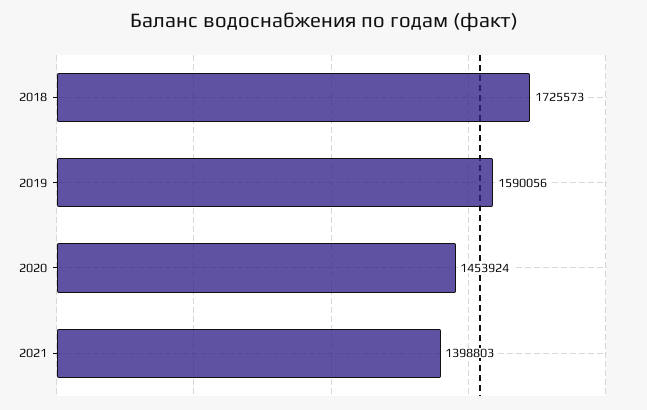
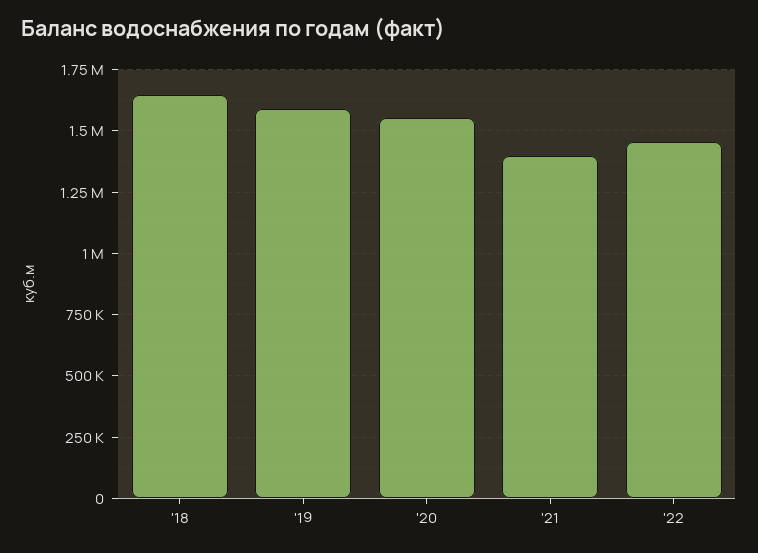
2018: 1725573 -> 1650000
2020: 1453924 -> 1550000
'22: none -> 1450000

